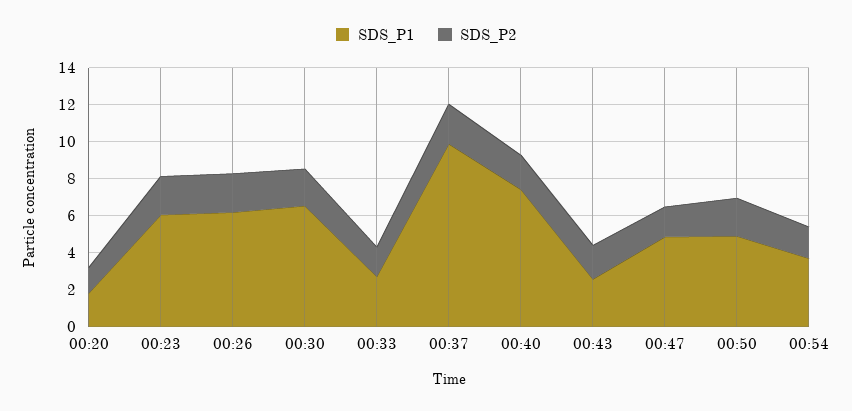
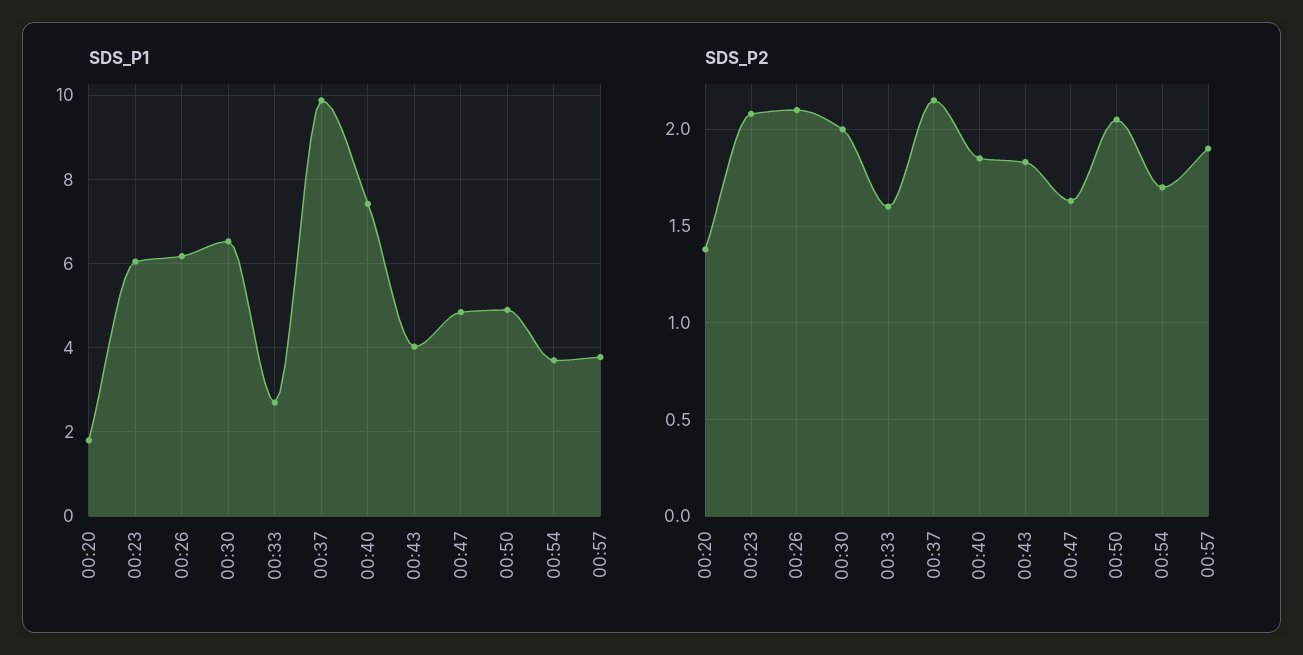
SDS_P1, 00:43: 2.5 -> 4
SDS_P1, 00:57: none -> 3.8
SDS_P2, 00:57: none -> 1.9

